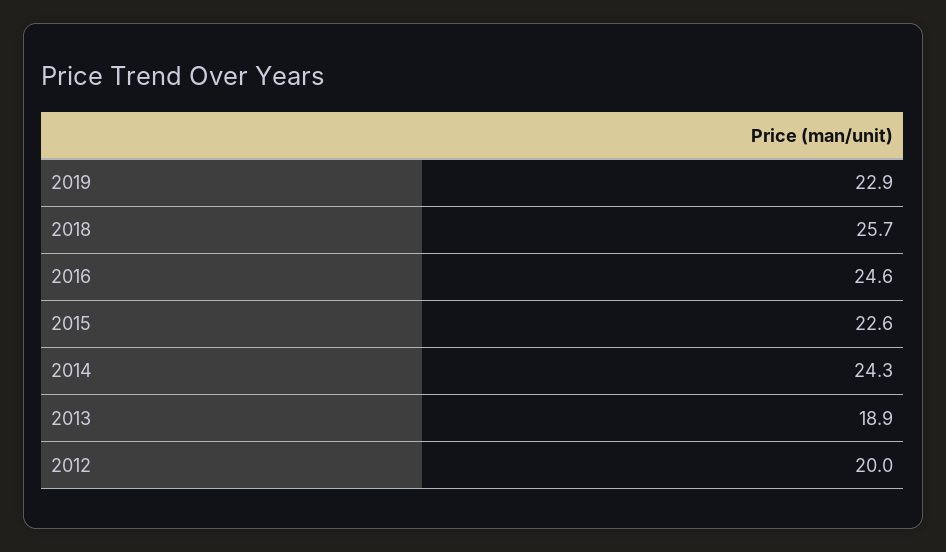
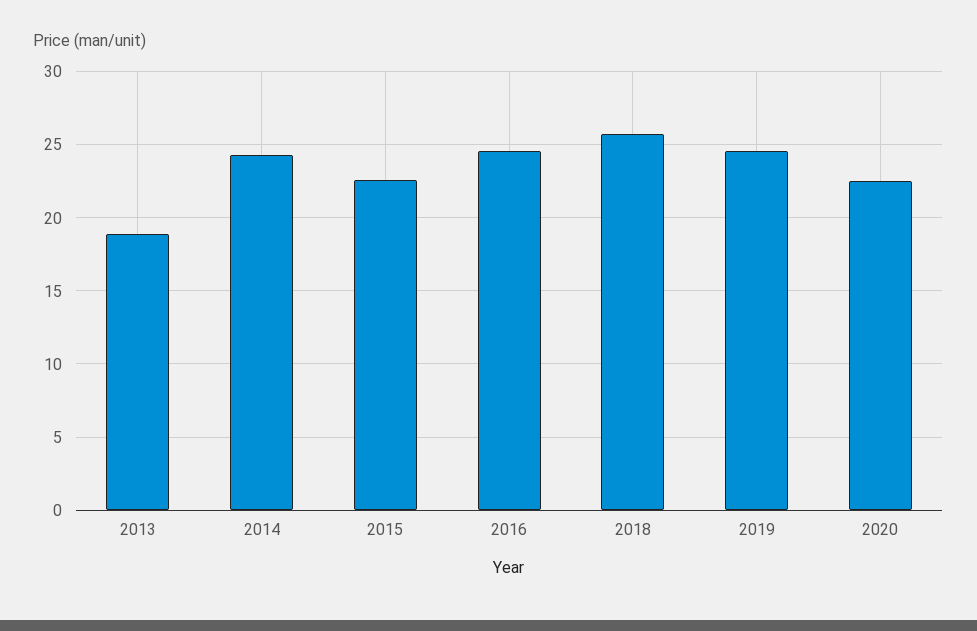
2019: 22.9 -> 24.5
2012: 20 -> none
2020: none -> 22.5

